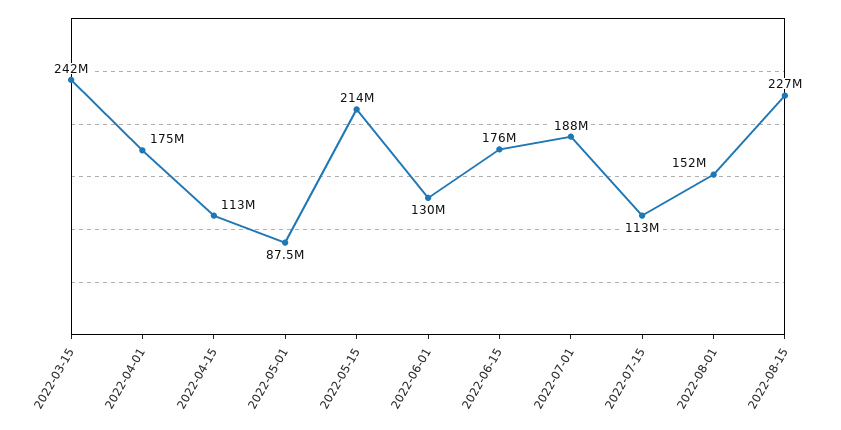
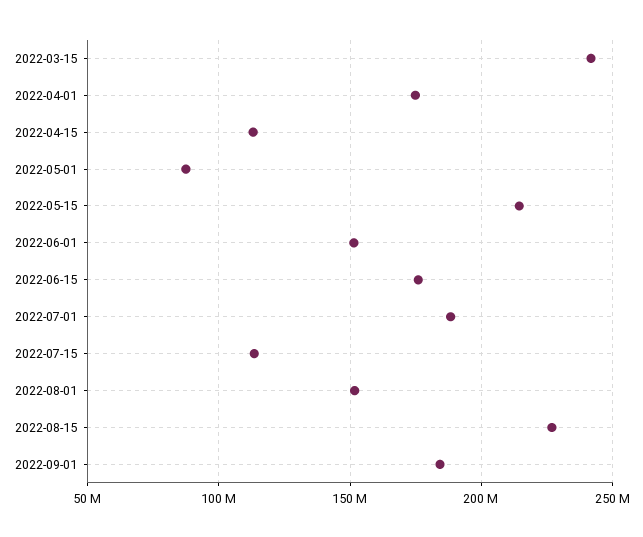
2022-06-01: 130000000 -> 150000000
2022-09-01: none -> 185000000

